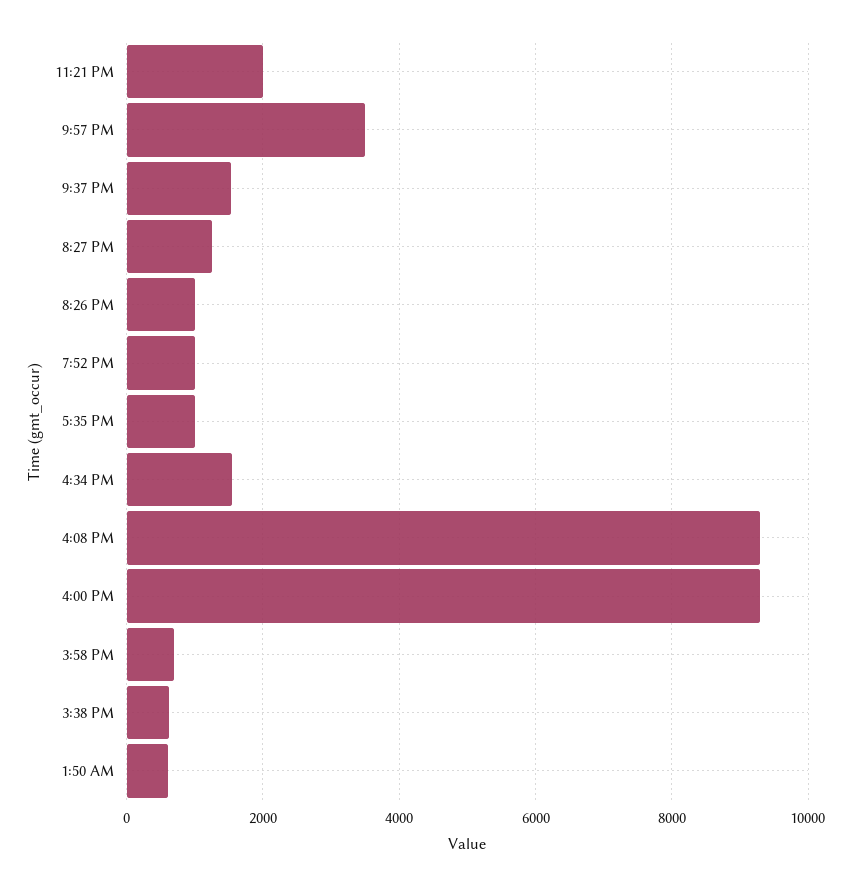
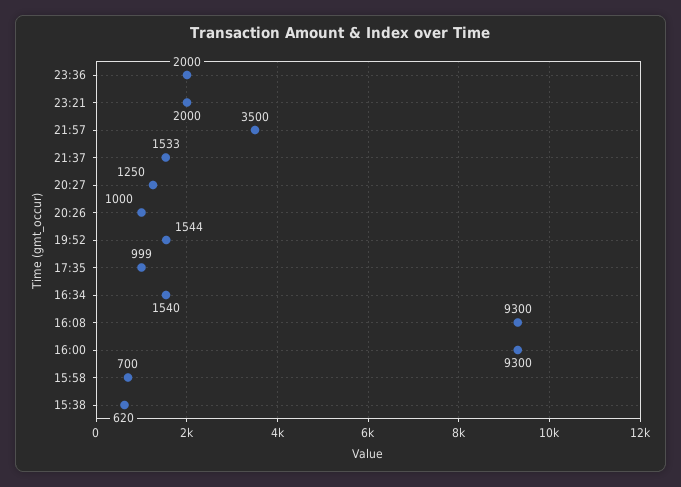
7:52 PM: 1000 -> 1544
1:50 AM: 600 -> none
23:36: none -> 2000

